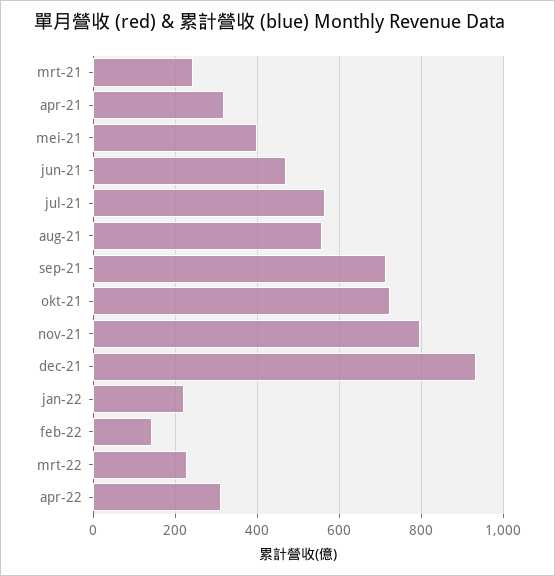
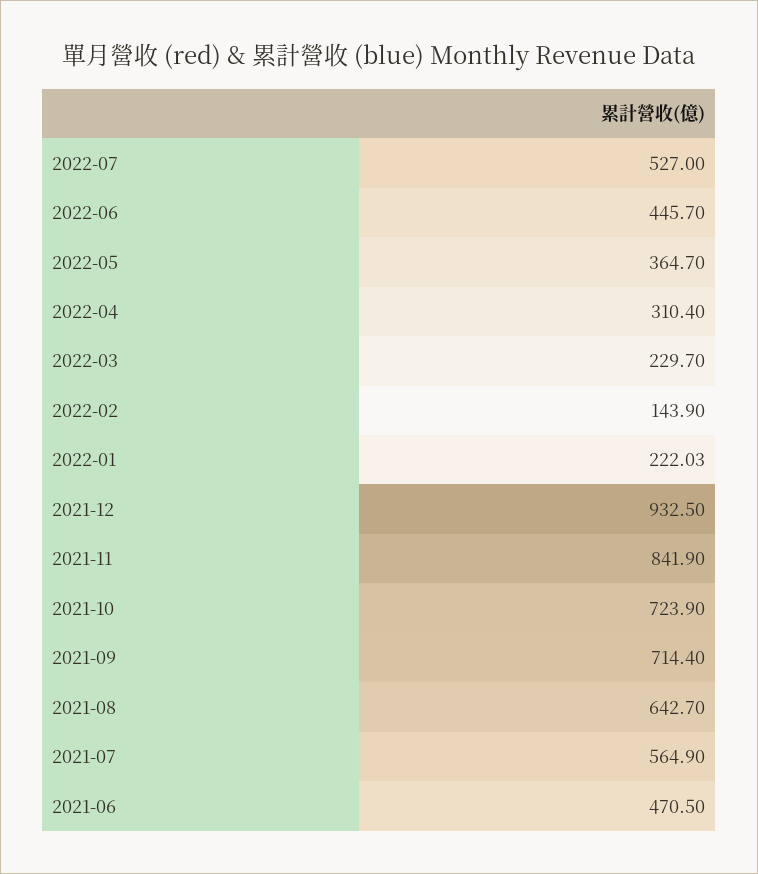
mrt-21: 240 -> none
apr-21: 320 -> none
mei-21: 400 -> none
aug-21: 560 -> 642.7
nov-21: 800 -> 841.9
2022-07: none -> 527
2022-06: none -> 445.7
2022-05: none -> 364.7

